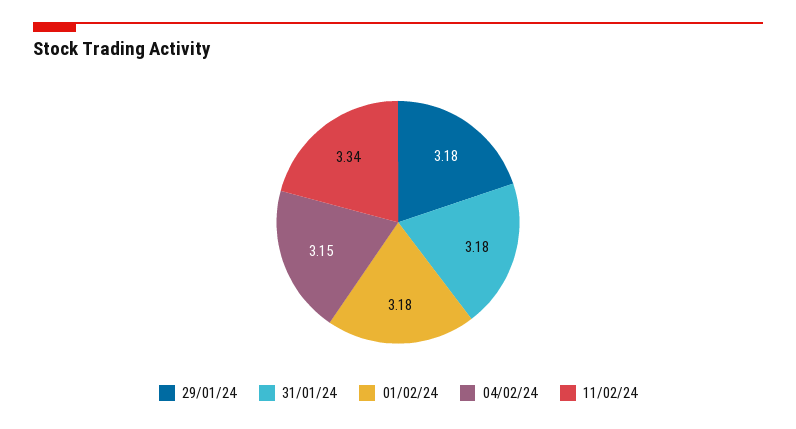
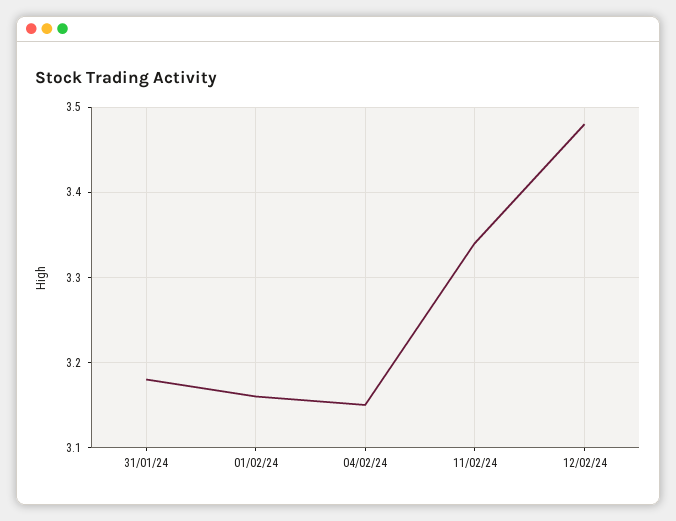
29/01/24: 3.18 -> none
01/02/24: 3.18 -> 3.16
12/02/24: none -> 3.48

